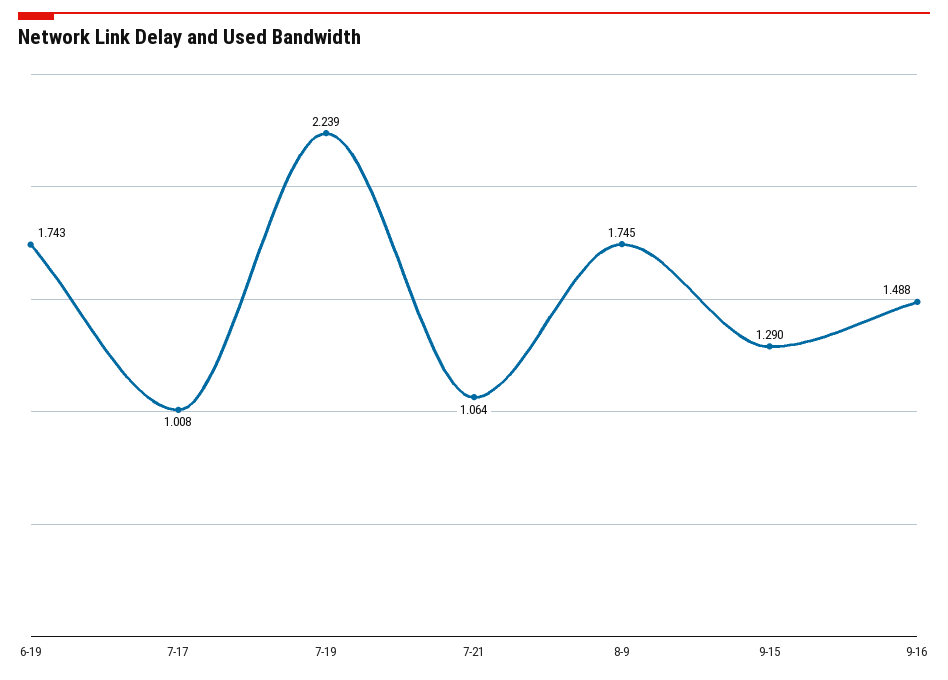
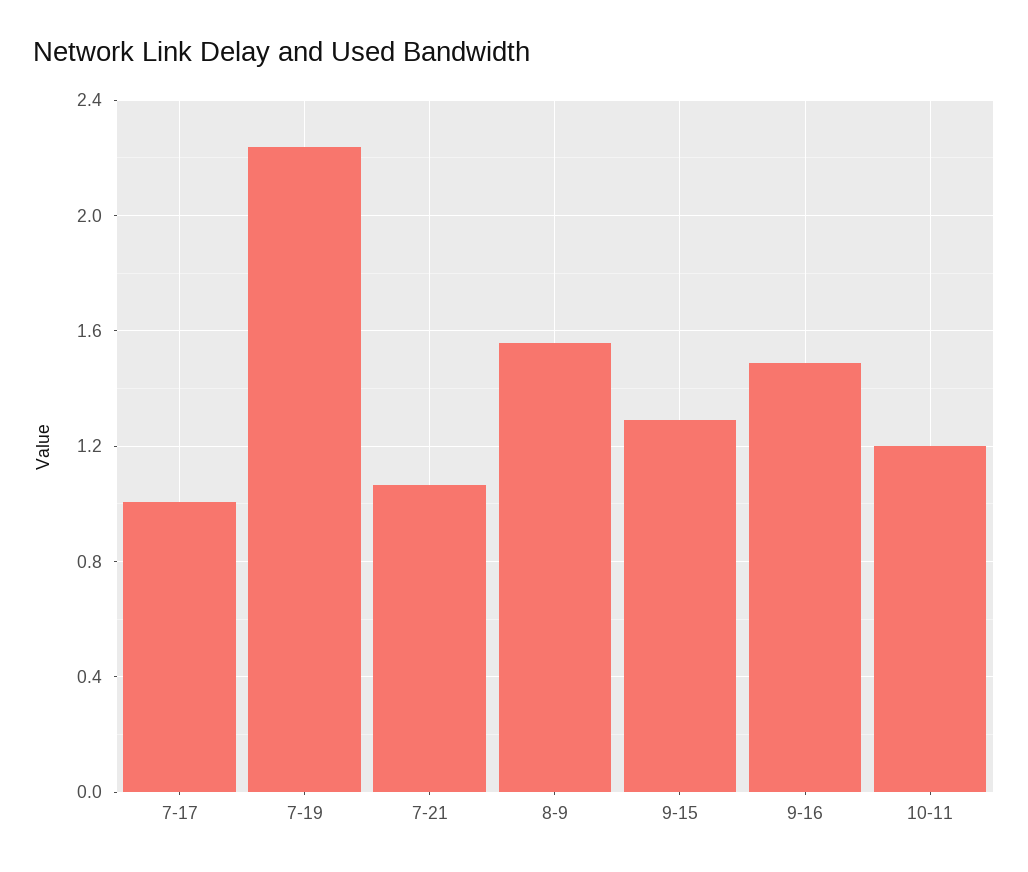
6-19: 1.743 -> none
8-9: 1.745 -> 1.55
10-11: none -> 1.2

